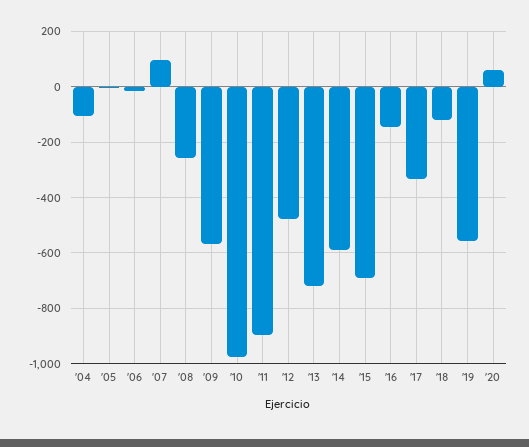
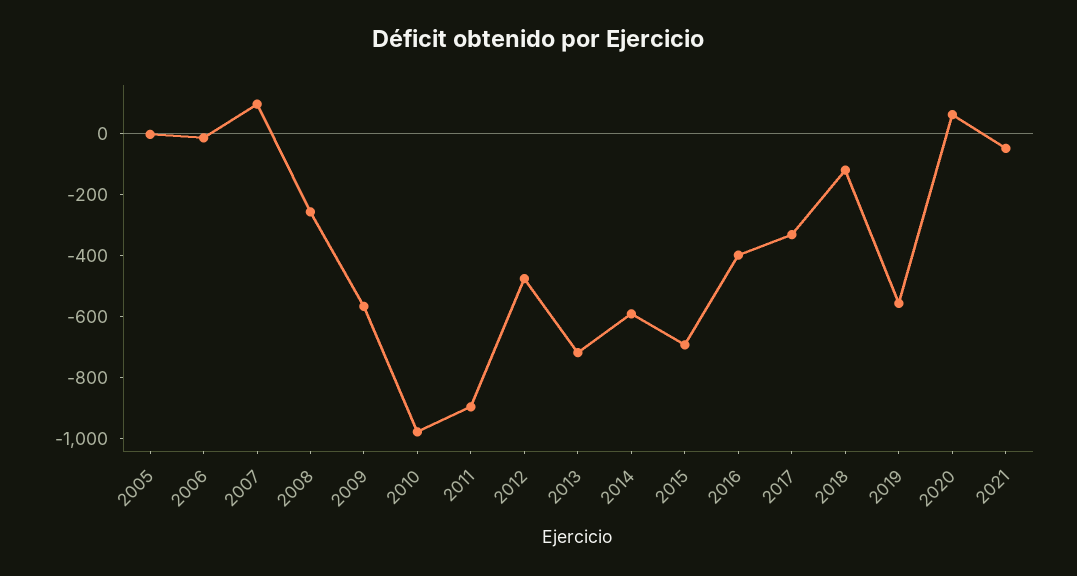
'04: -100 -> none
'16: -150 -> -400
2021: none -> -50

